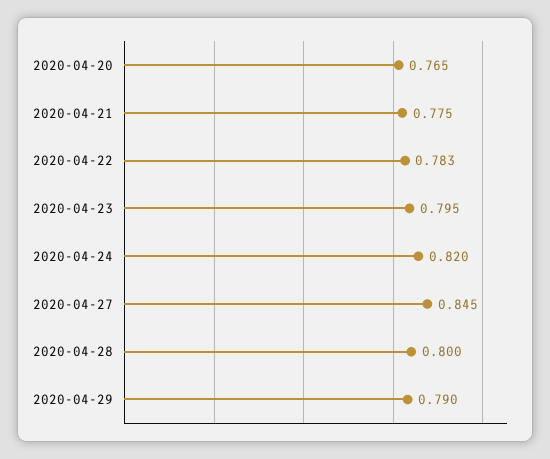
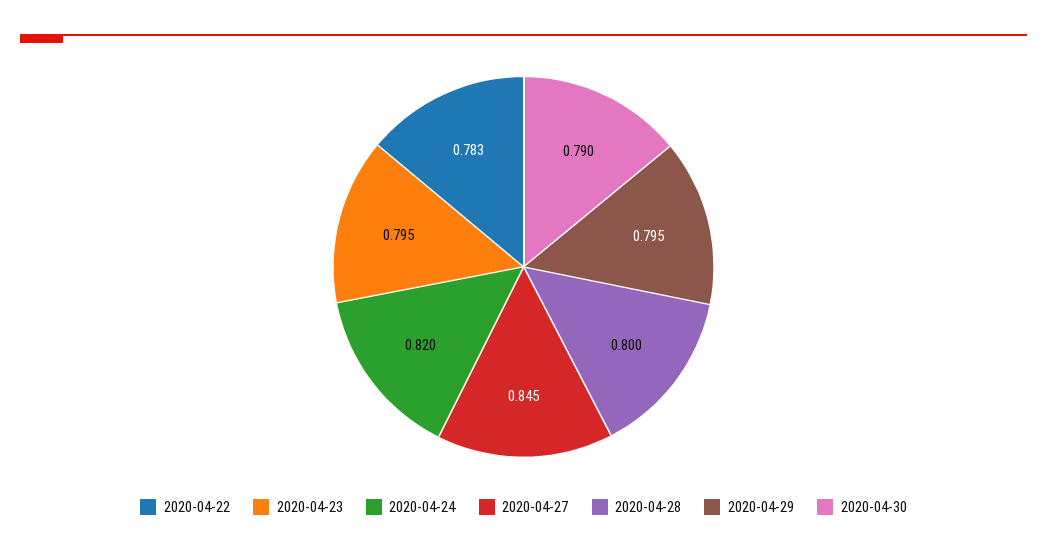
2020-04-20: 0.765 -> none
2020-04-21: 0.775 -> none
2020-04-29: 0.79 -> 0.795
2020-04-30: none -> 0.79

